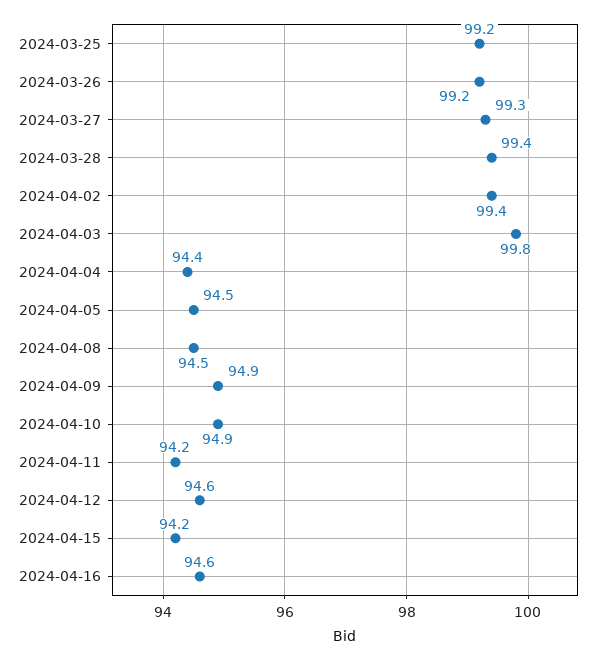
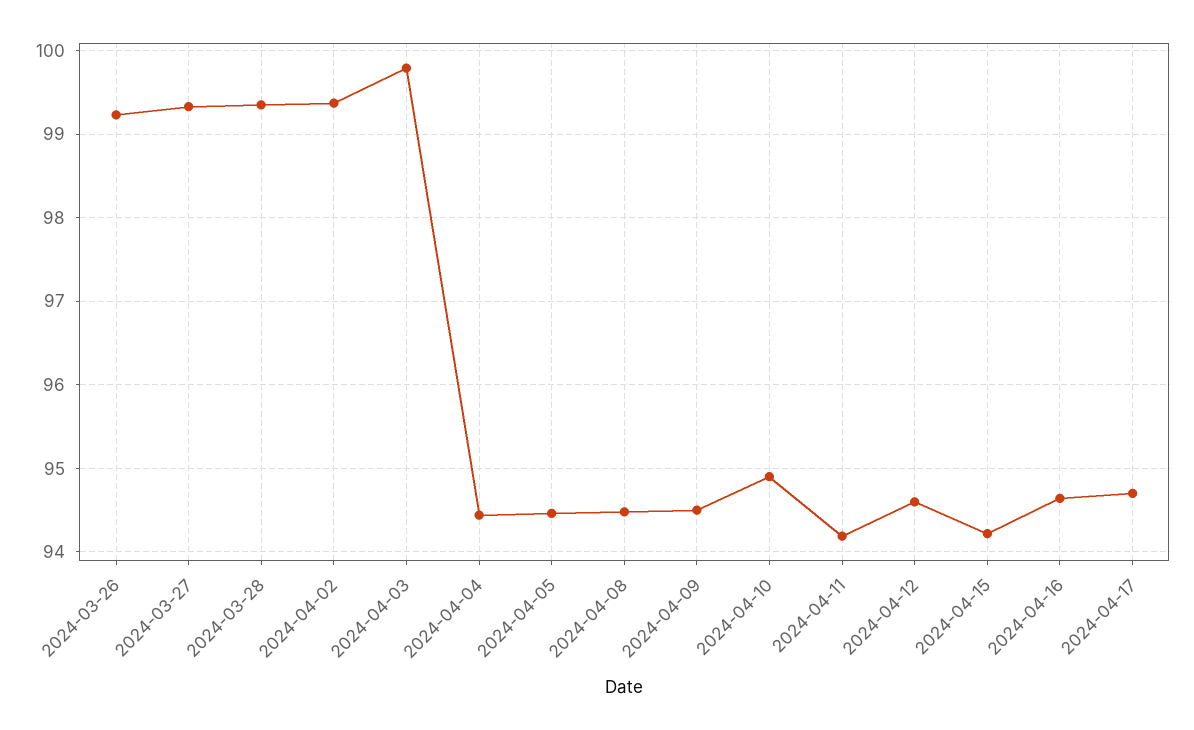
2024-03-25: 99.2 -> none
2024-04-09: 94.9 -> 94.5
2024-04-17: none -> 94.7

